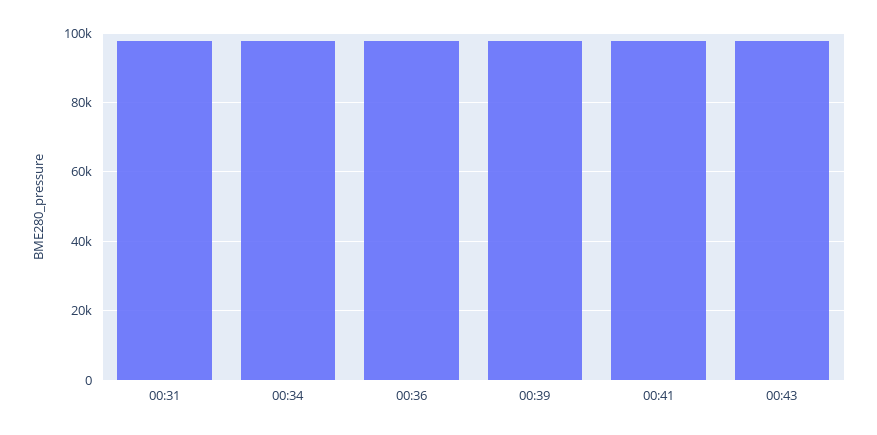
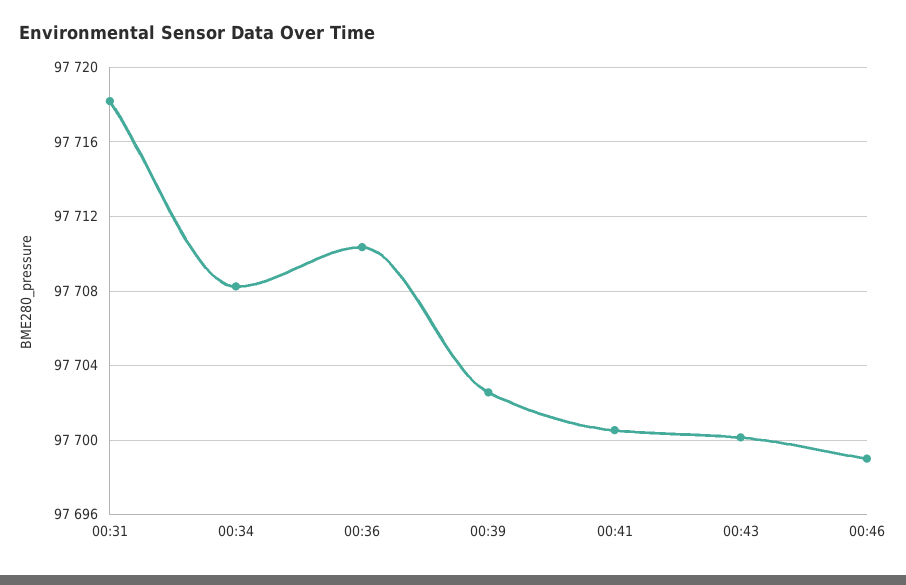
00:46: none -> 97699

